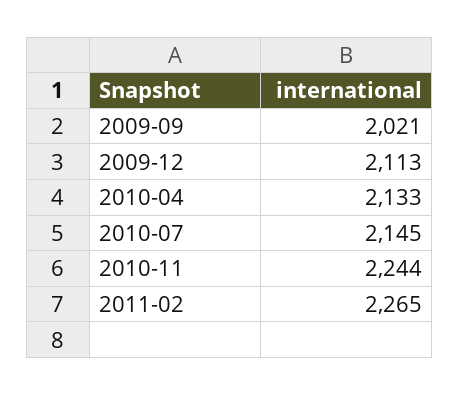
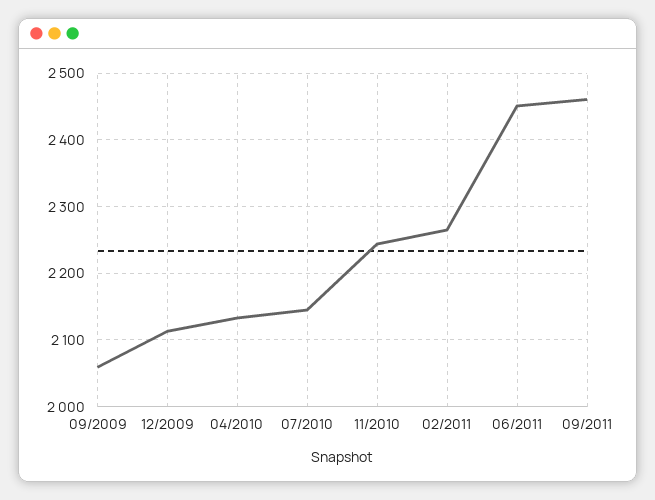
2009-09: 2021 -> 2060
06/2011: none -> 2450
09/2011: none -> 2460

